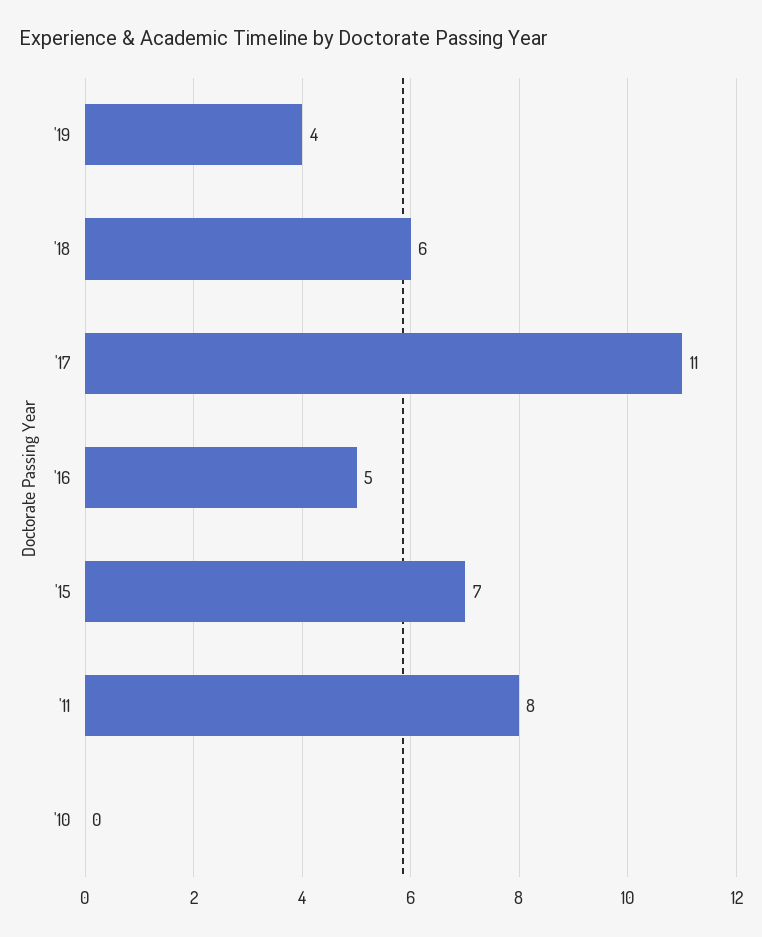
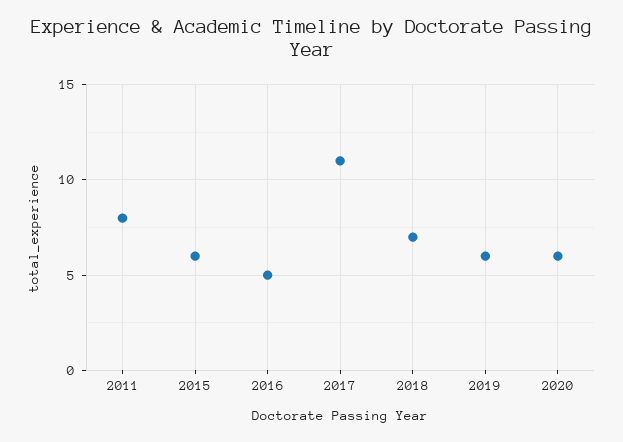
'19: 4 -> 6
'18: 6 -> 7
'15: 7 -> 6
'10: 0 -> none
2020: none -> 6

